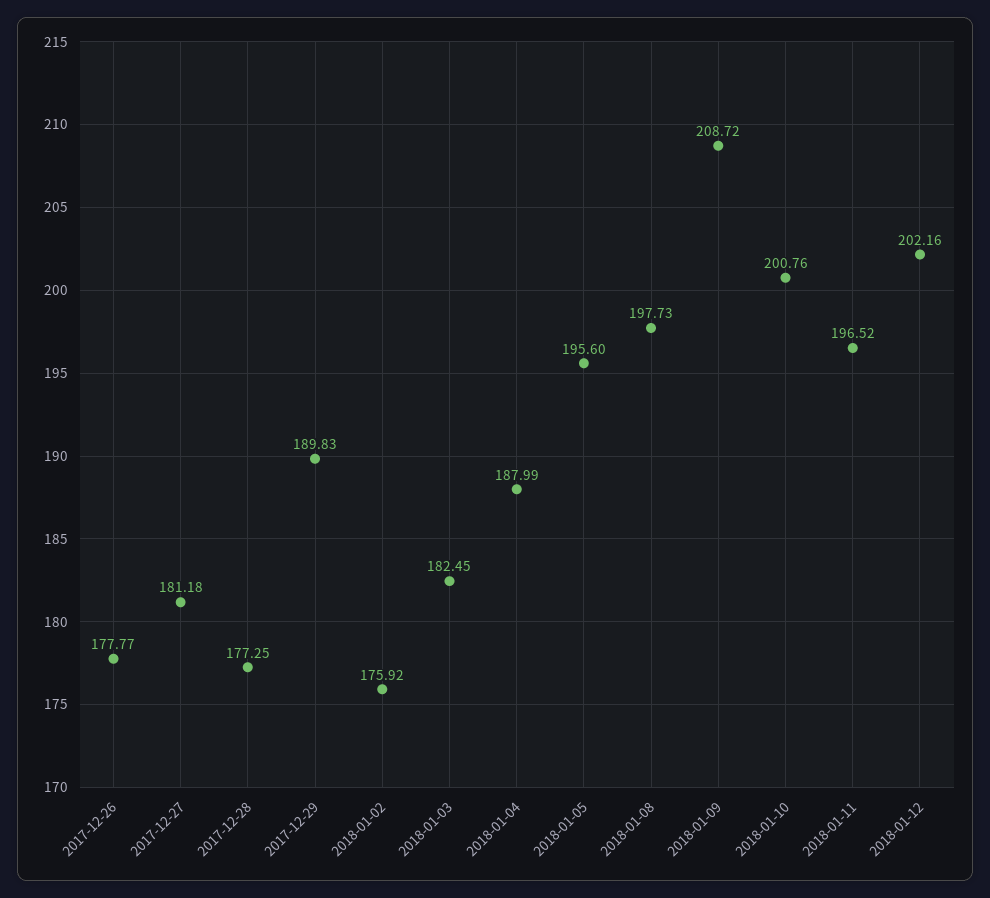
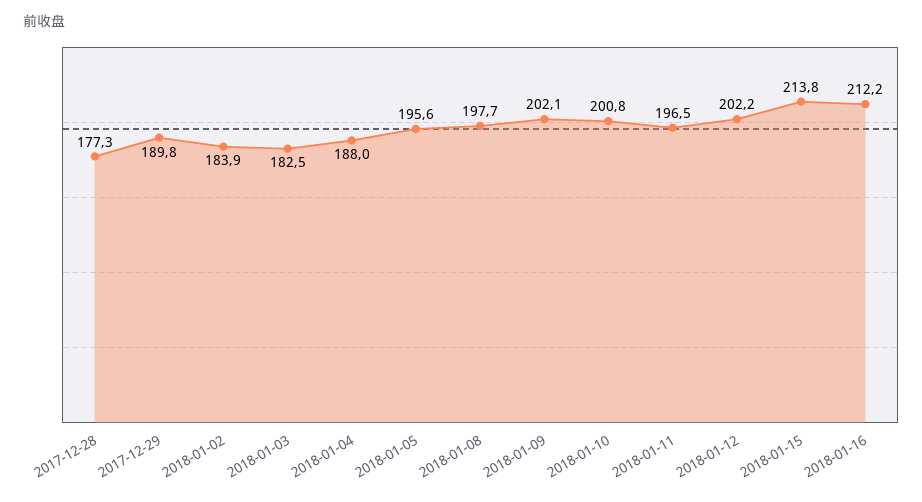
2017-12-26: 177.77 -> none
2017-12-27: 181.18 -> none
2018-01-02: 175.92 -> 183.9
2018-01-09: 208.72 -> 202.1
2018-01-15: none -> 213.8
2018-01-16: none -> 212.2

